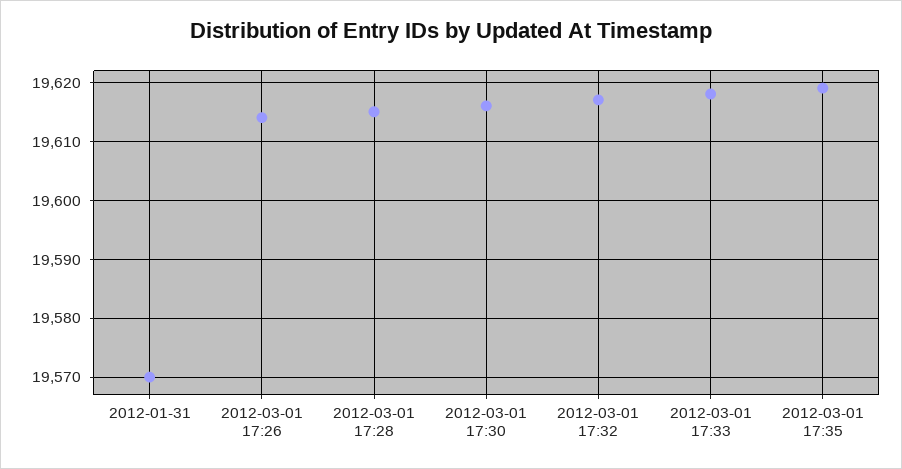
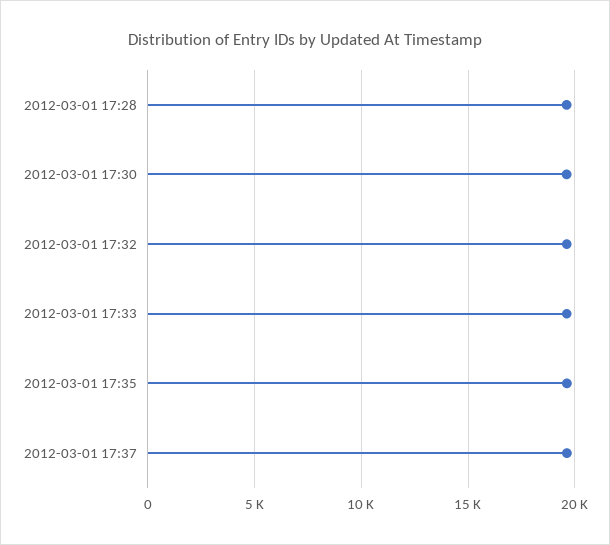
2012-01-31: 19570 -> none
2012-03-01 17:26: 19615 -> none
2012-03-01 17:37: none -> 19500

